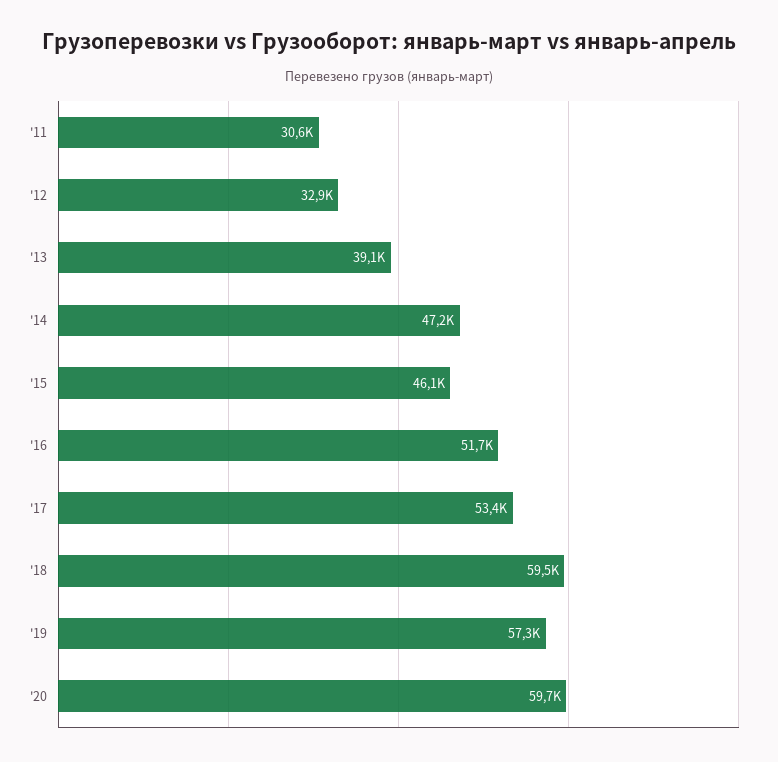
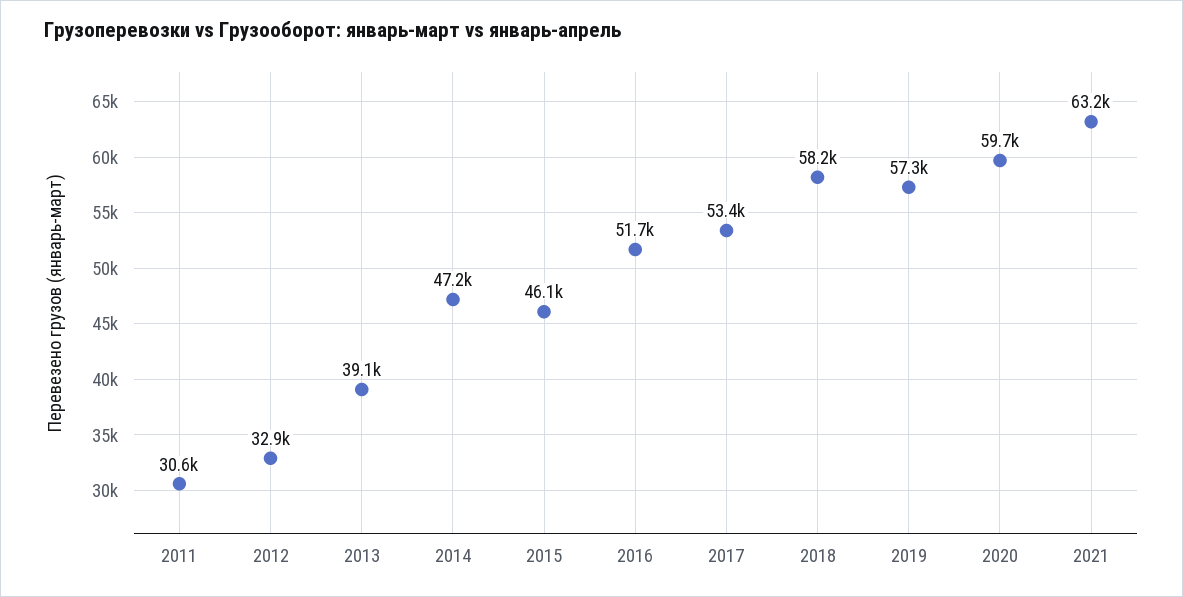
'18: 59500 -> 58200
2021: none -> 63200

